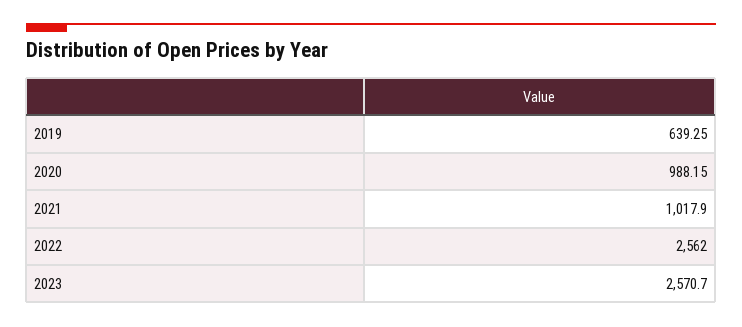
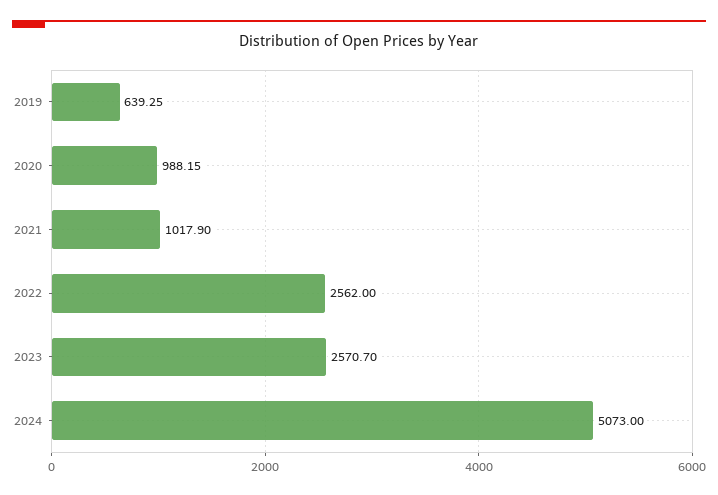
2024: none -> 5073

